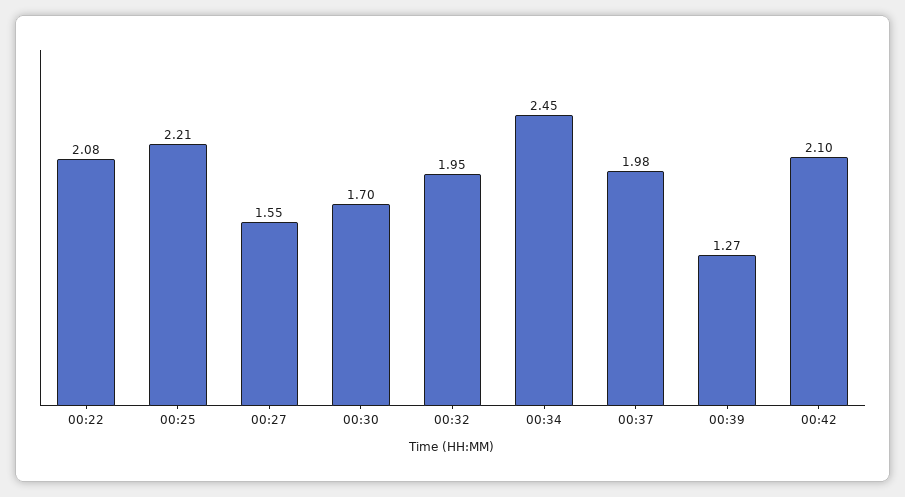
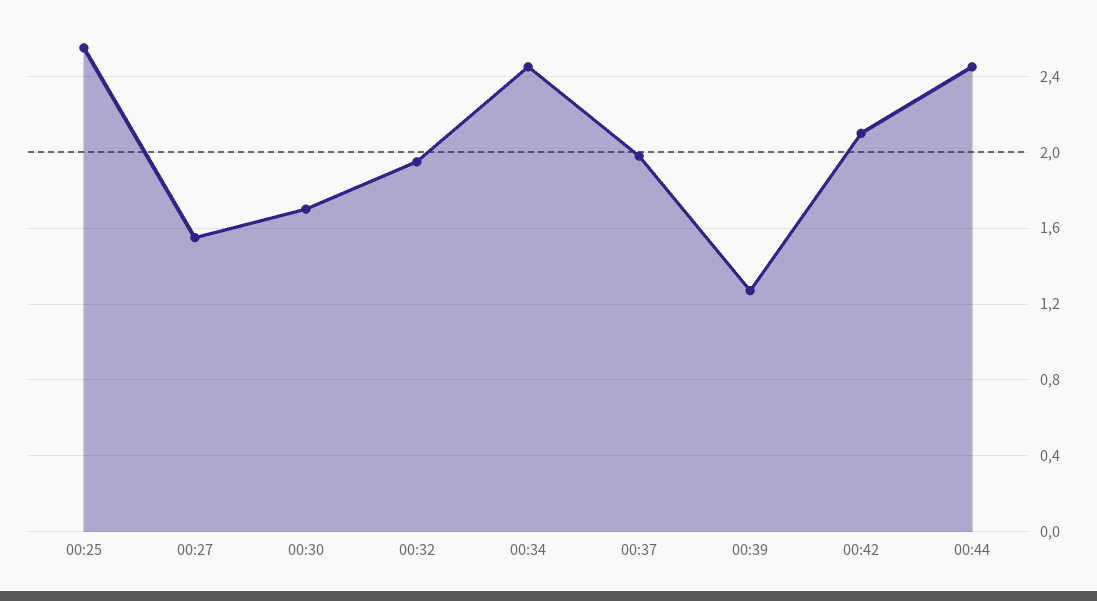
00:22: 2.08 -> none
00:25: 2.21 -> 2.55
00:44: none -> 2.45

